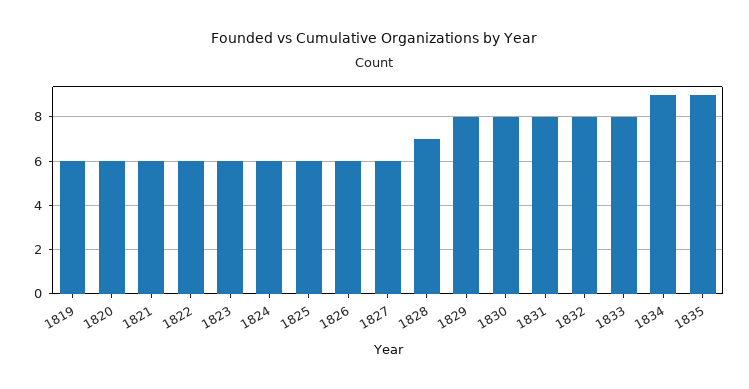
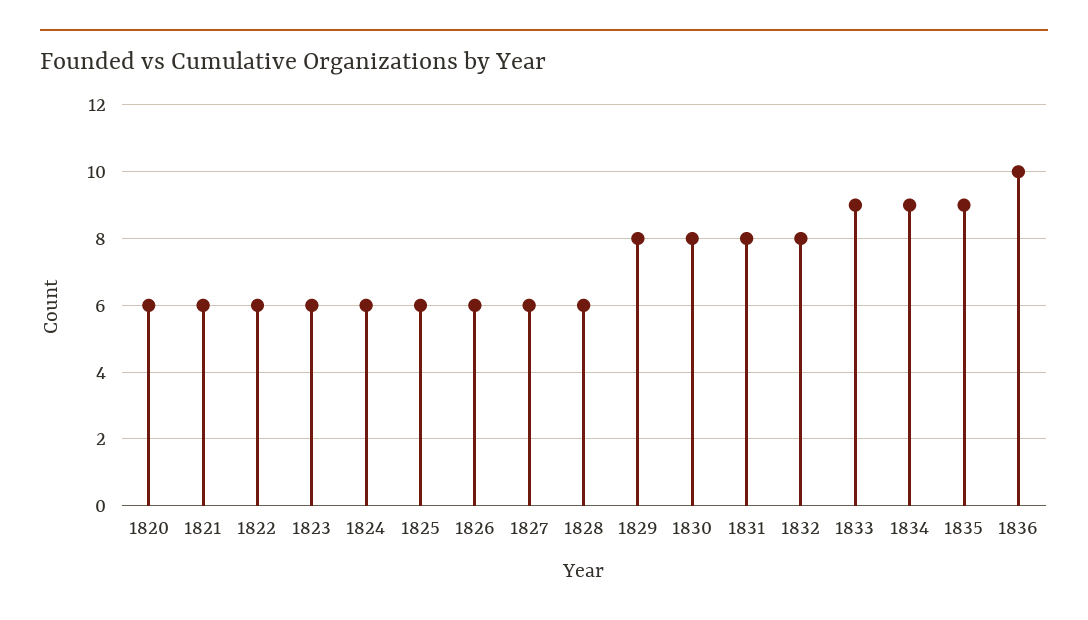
1819: 6 -> none
1828: 7 -> 6
1833: 8 -> 9
1836: none -> 10

